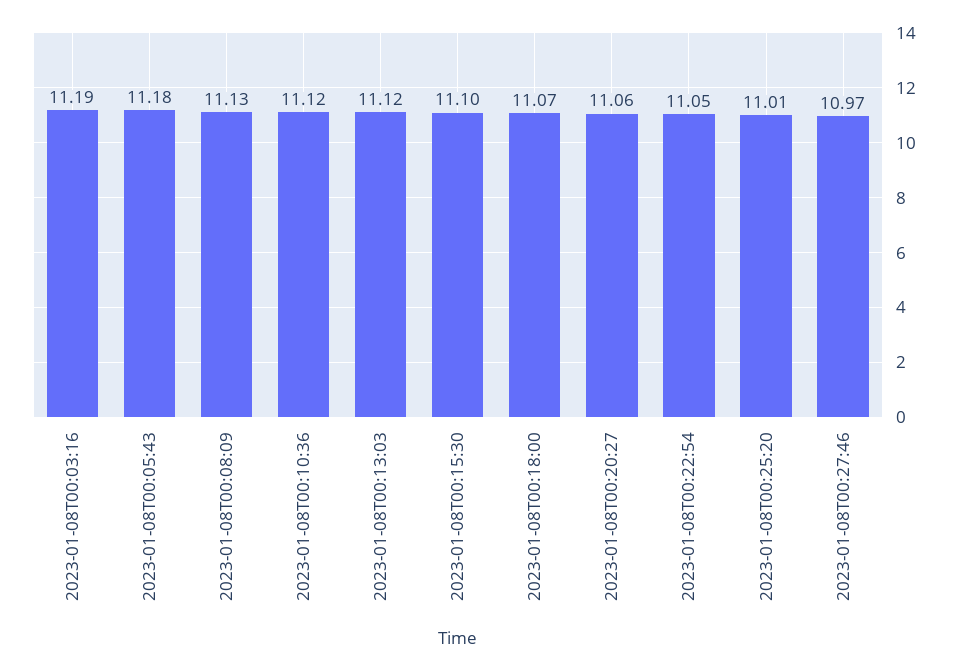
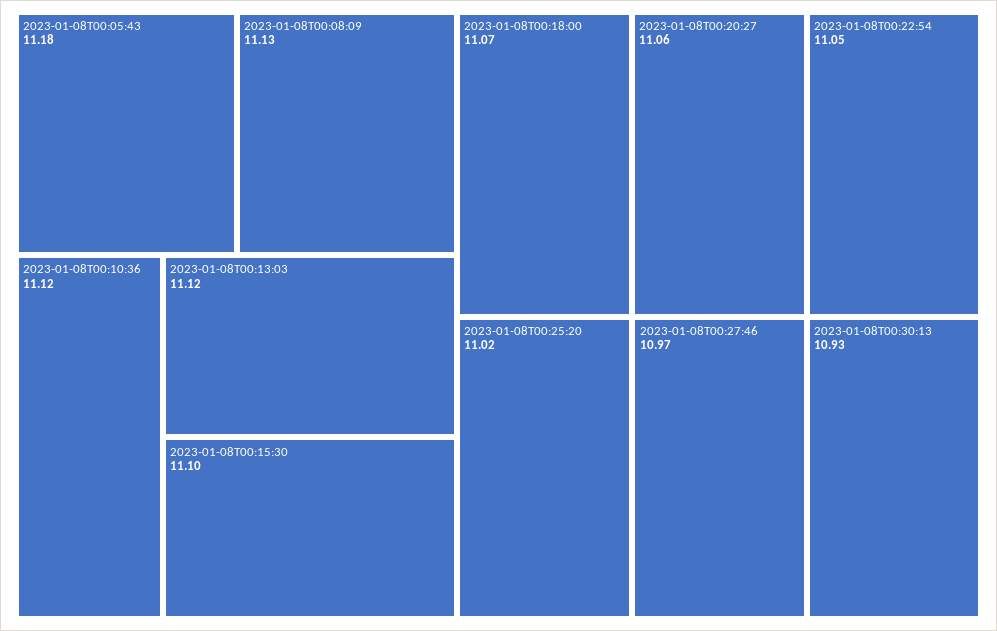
2023-01-08T00:03:16: 11.19 -> none
2023-01-08T00:25:20: 11.01 -> 11.02
2023-01-08T00:30:13: none -> 10.93

